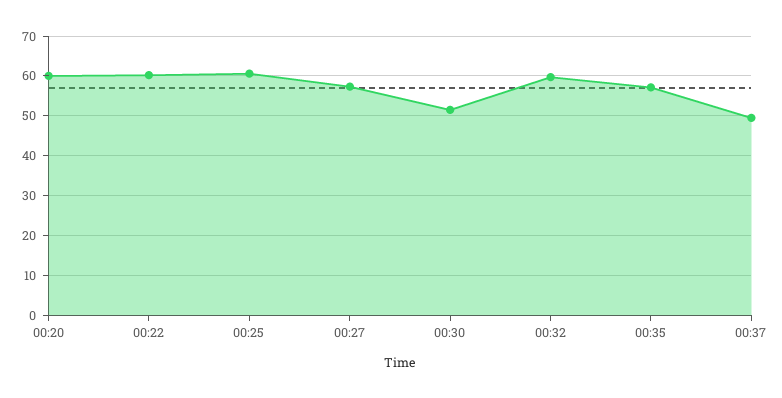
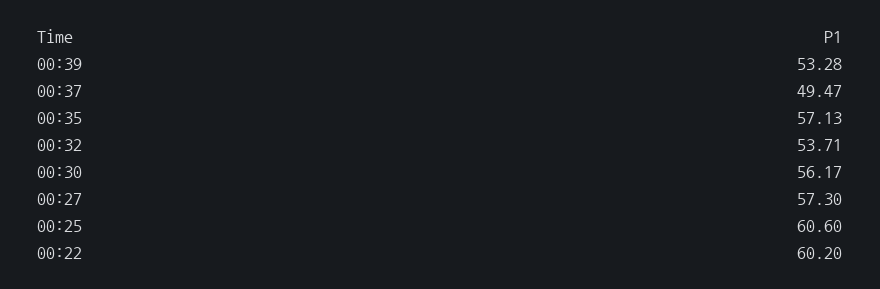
00:20: 60 -> none
00:30: 52 -> 56.17
00:32: 60 -> 53.71
00:39: none -> 53.28

